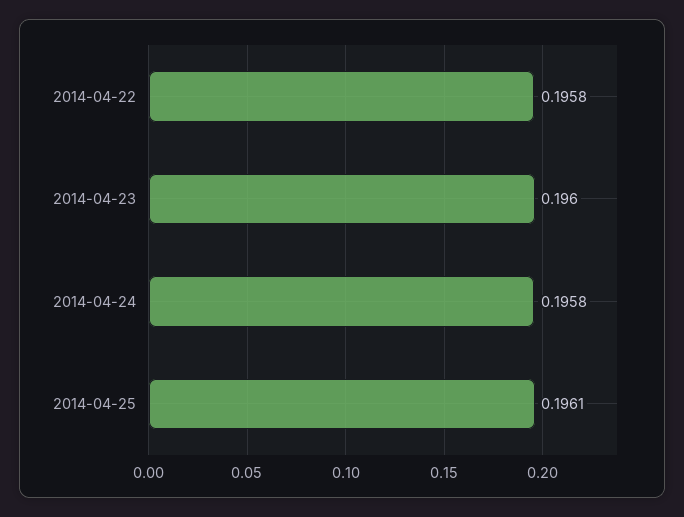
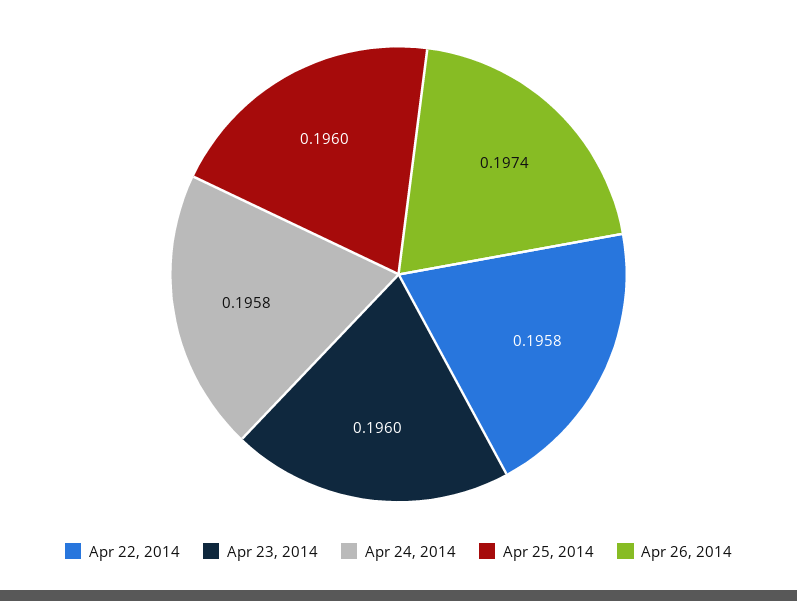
2014-04-25: 0.1961 -> 0.196
Apr 26, 2014: none -> 0.1974

